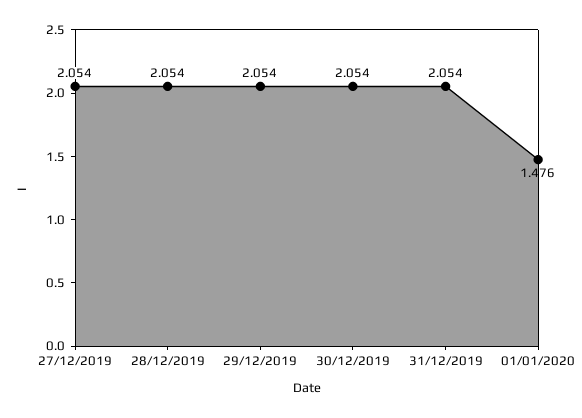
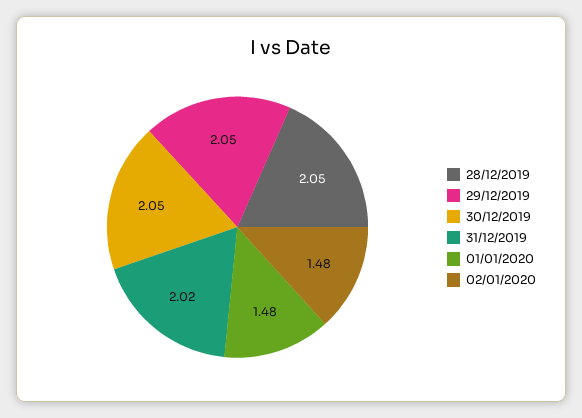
27/12/2019: 2.054 -> none
31/12/2019: 2.054 -> 2.02
02/01/2020: none -> 1.48

